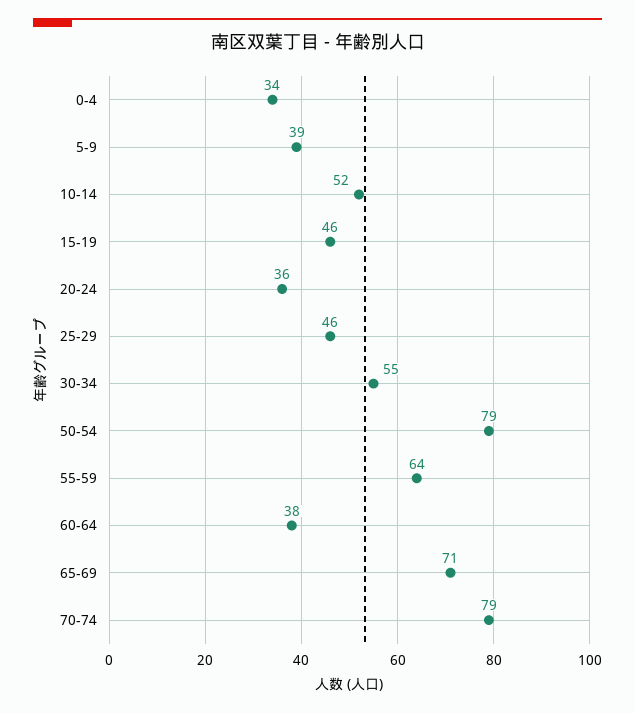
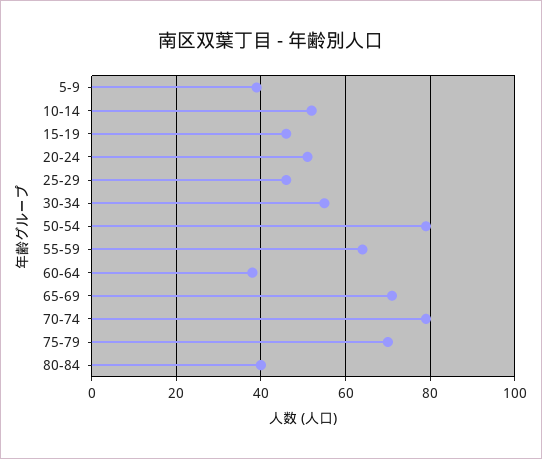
0-4: 34 -> none
20-24: 36 -> 50
75-79: none -> 70
80-84: none -> 40

